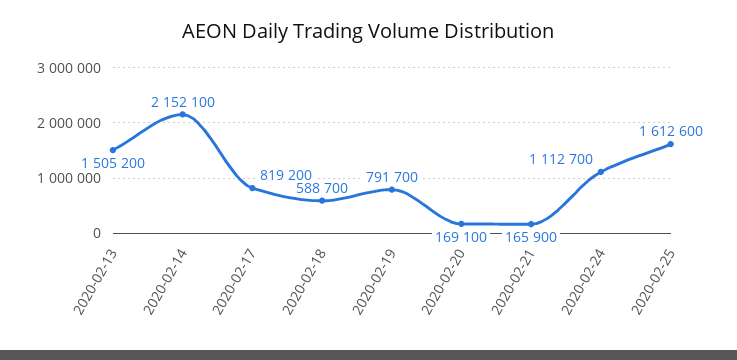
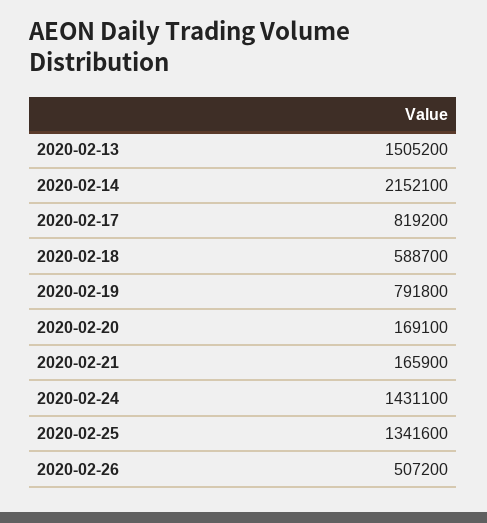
2020-02-19: 791700 -> 791800
2020-02-24: 1112700 -> 1431100
2020-02-25: 1612600 -> 1341600
2020-02-26: none -> 507200

